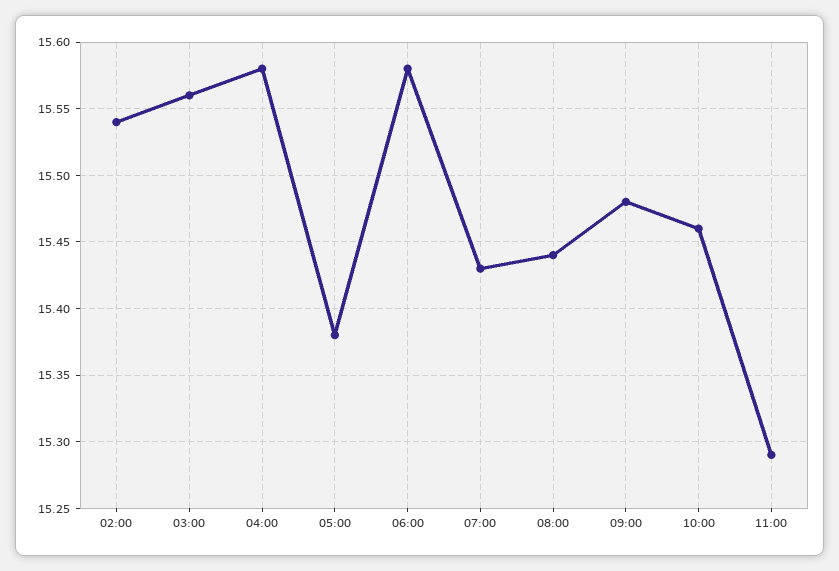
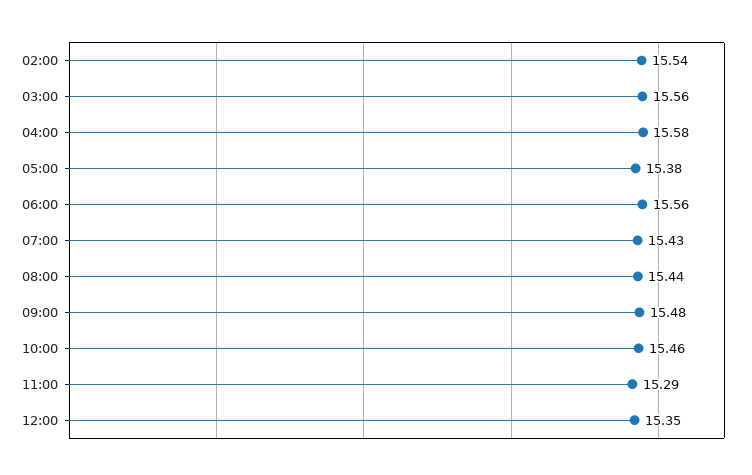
06:00: 15.58 -> 15.56
12:00: none -> 15.35

